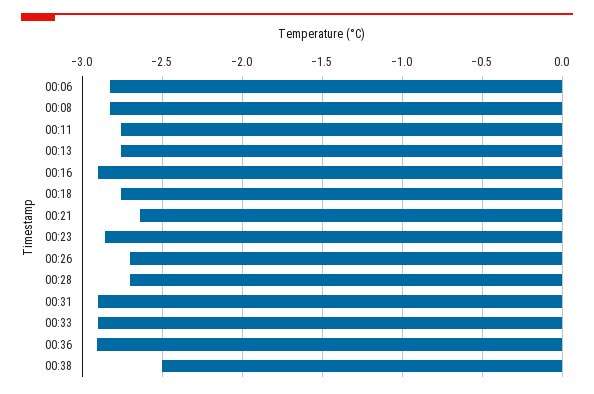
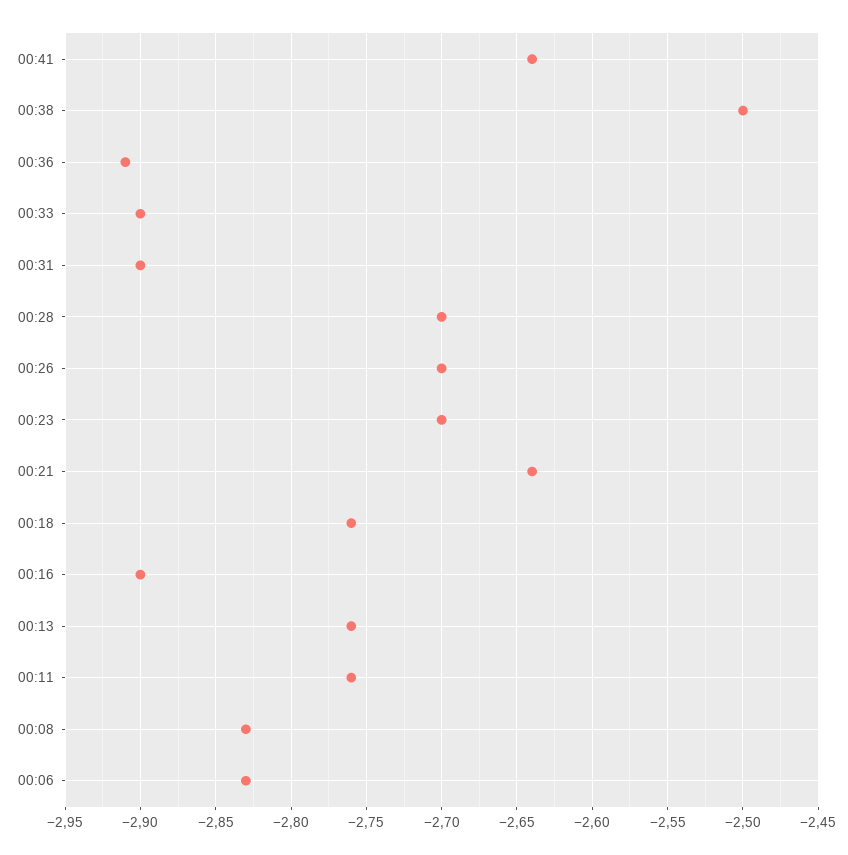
00:23: -2.85 -> -2.7
00:41: none -> -2.64

